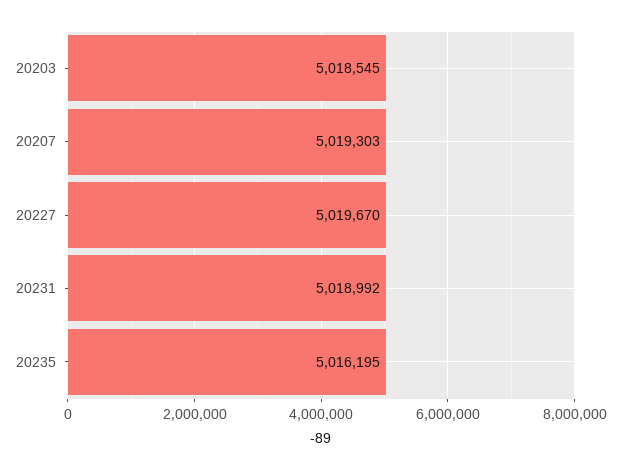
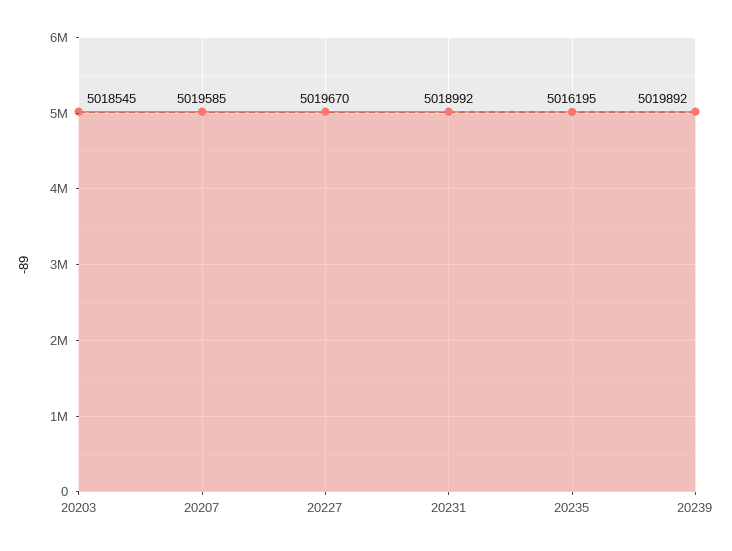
20207: 5019303 -> 5019585
20239: none -> 5019892

